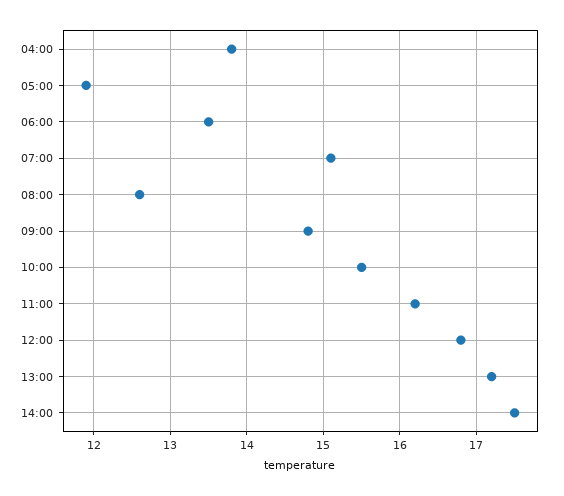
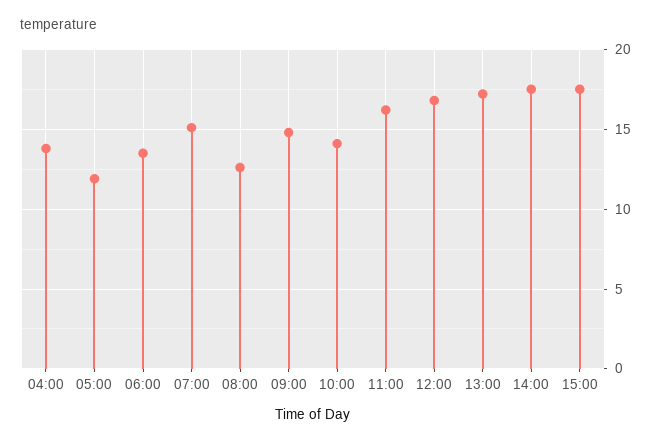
10:00: 15.5 -> 14
15:00: none -> 17.5

